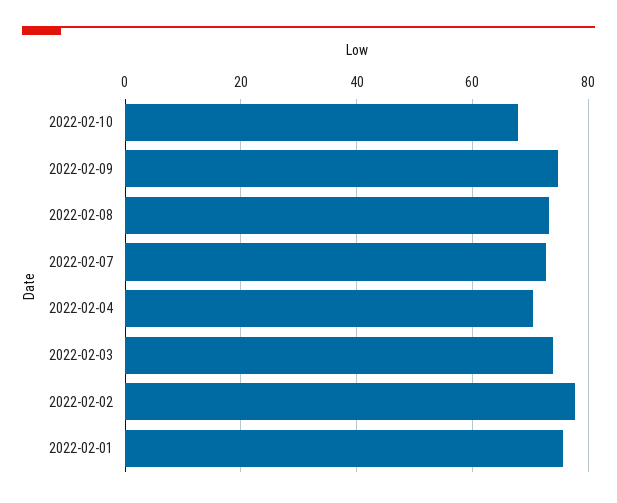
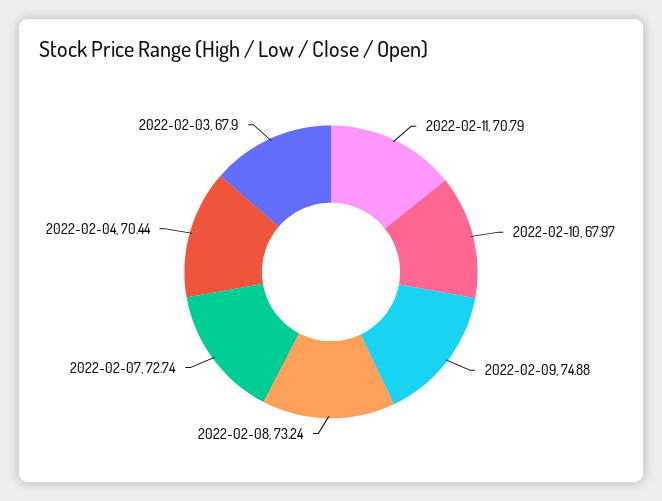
2022-02-03: 74 -> 67.9
2022-02-02: 78 -> none
2022-02-01: 76 -> none
2022-02-11: none -> 70.79

